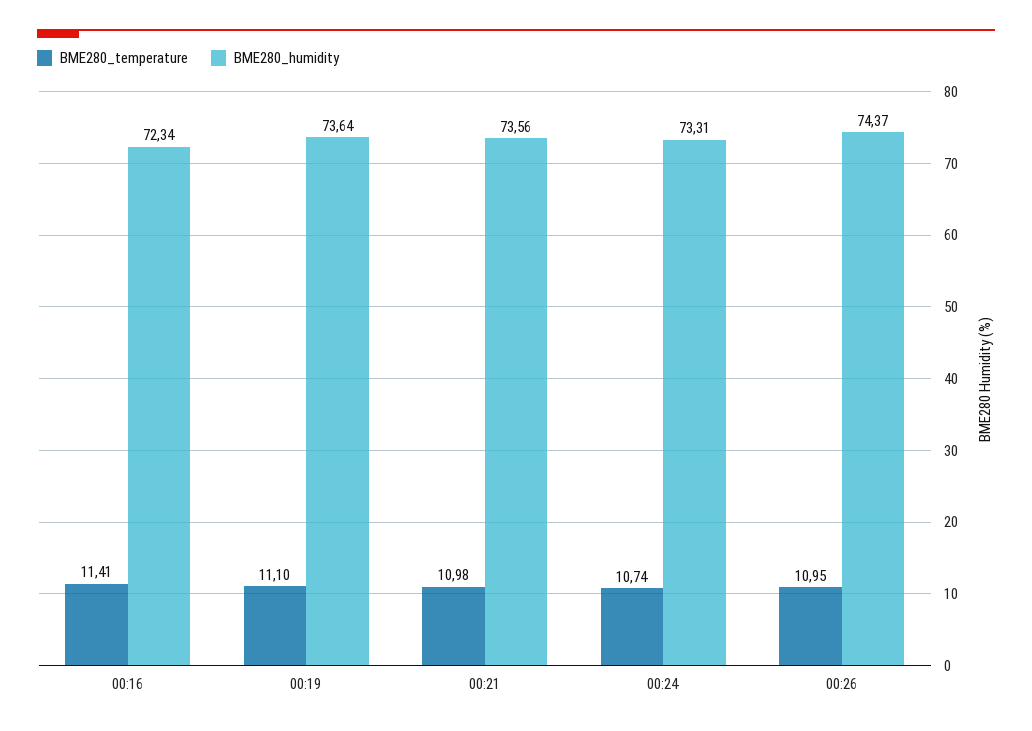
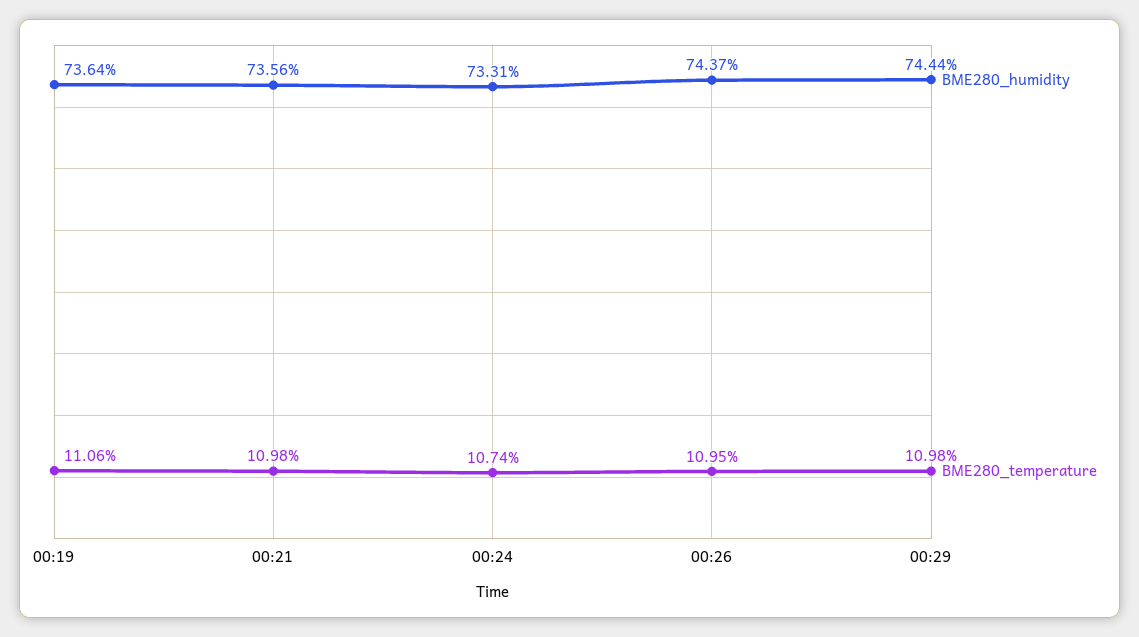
BME280_temperature, 00:16: 11.41 -> none
BME280_humidity, 00:16: 72.34 -> none
BME280_temperature, 00:19: 11.1 -> 11.06
BME280_humidity, 00:29: none -> 74.44
BME280_temperature, 00:29: none -> 10.98

